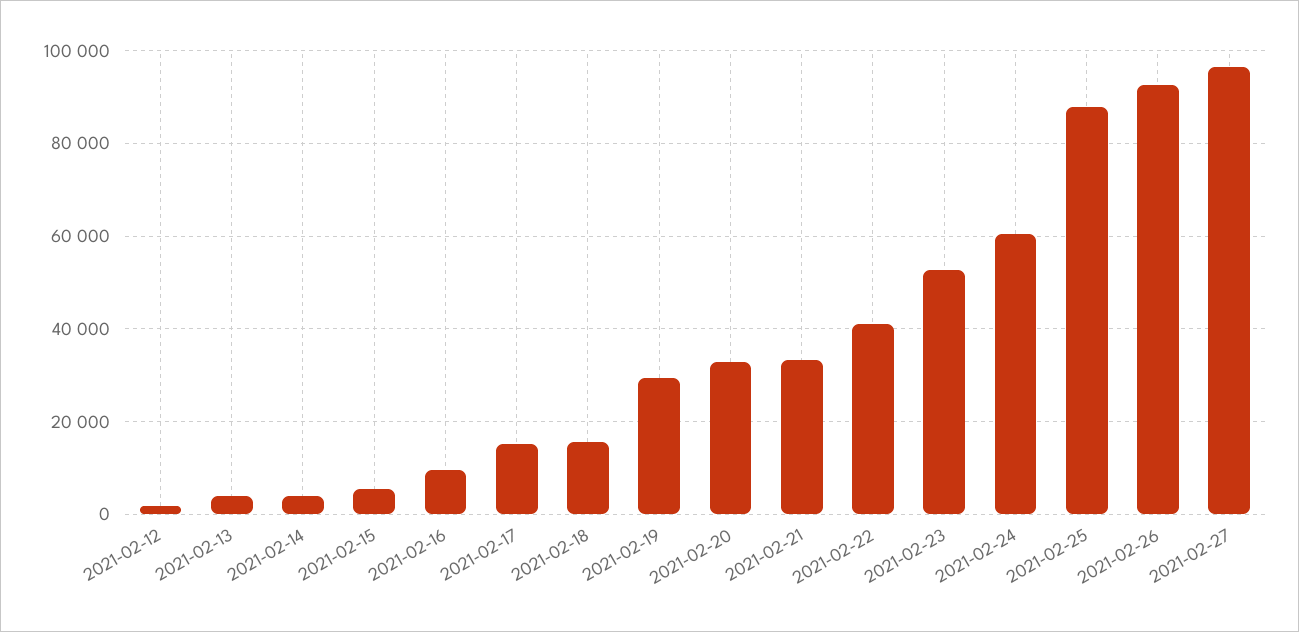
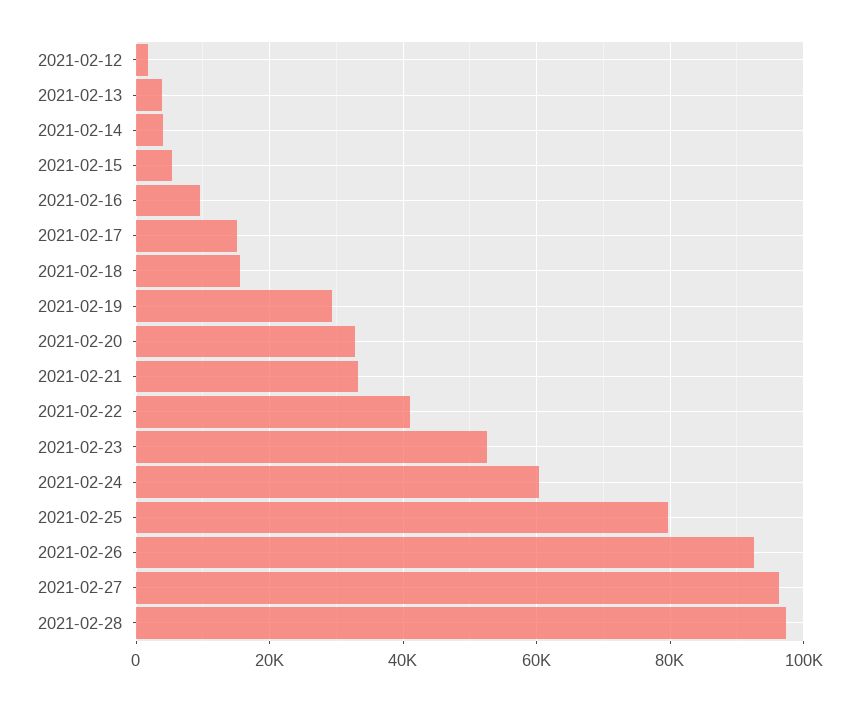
2021-02-25: 88000 -> 80000
2021-02-28: none -> 98000

